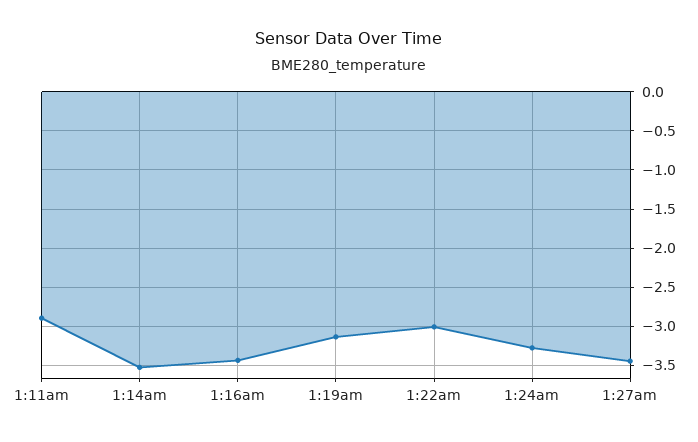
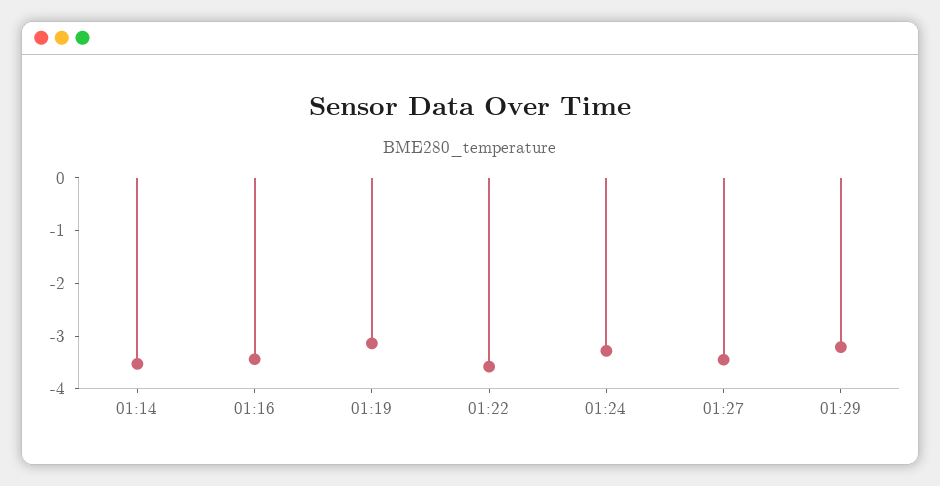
1:11am: -2.9 -> none
1:22am: -3 -> -3.6
01:29: none -> -3.2

